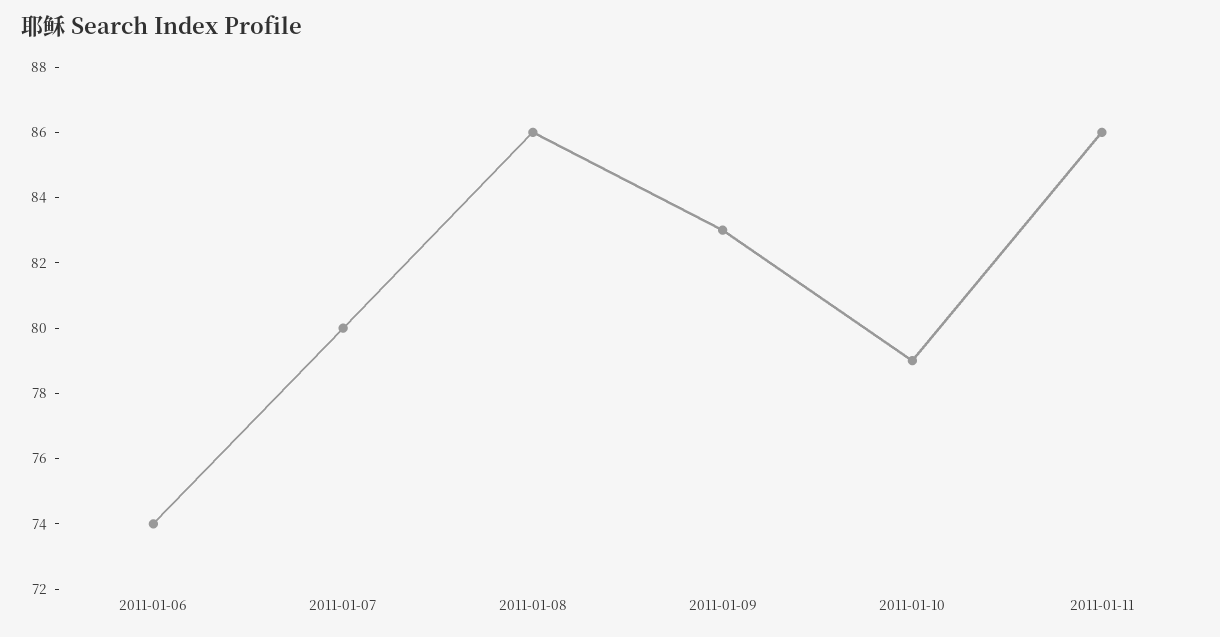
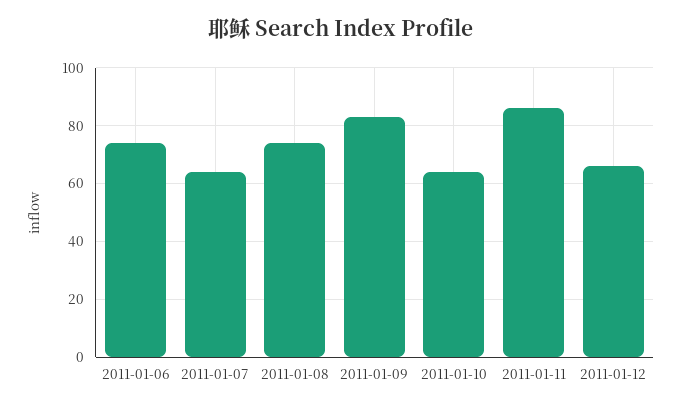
2011-01-07: 80 -> 65
2011-01-08: 86 -> 75
2011-01-10: 79 -> 65
2011-01-12: none -> 65

